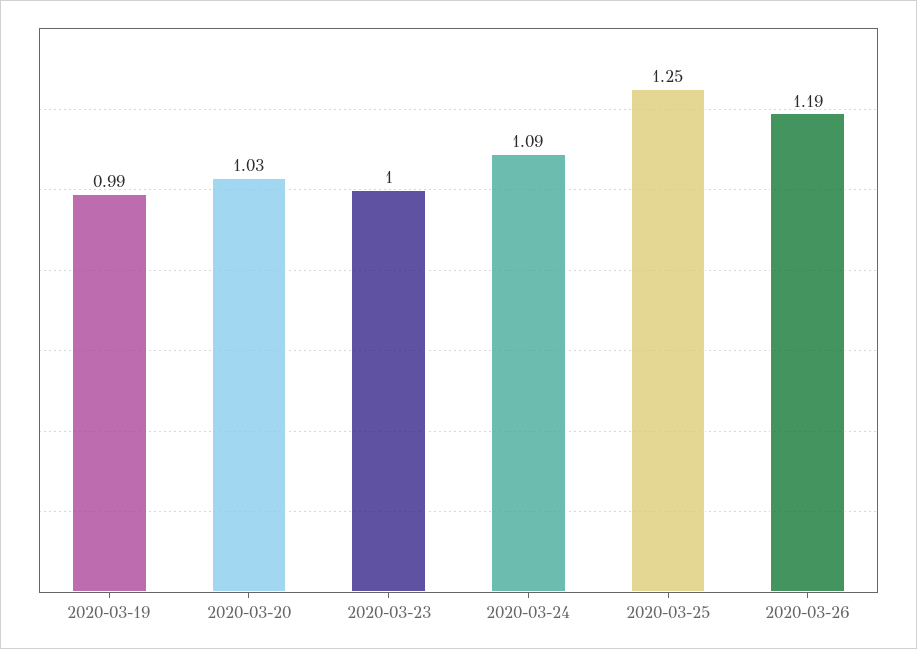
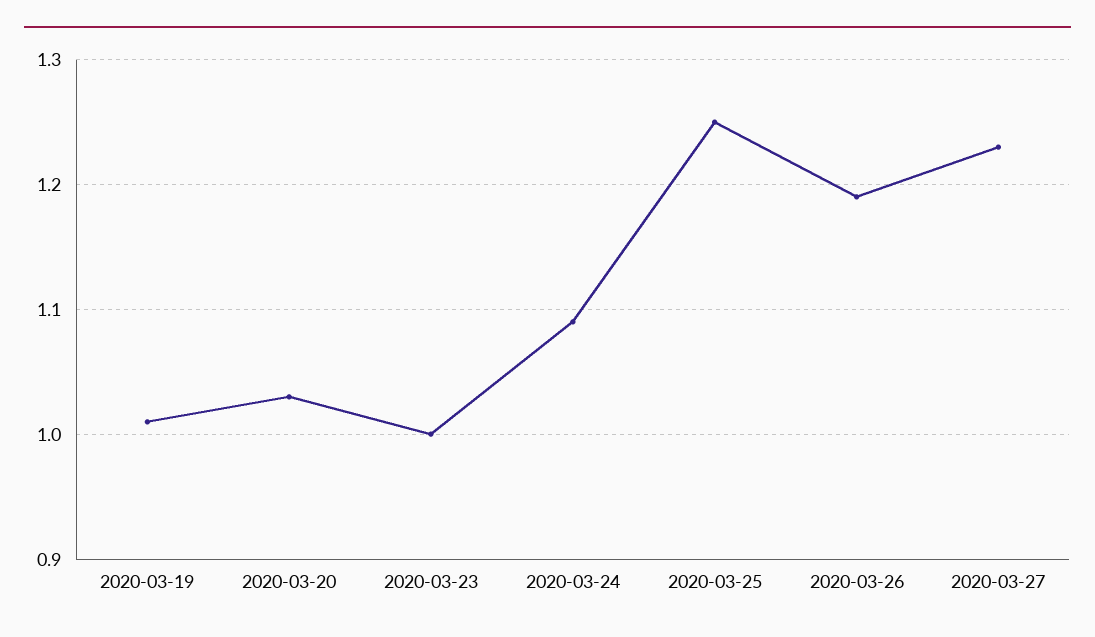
2020-03-19: 0.99 -> 1.01
2020-03-27: none -> 1.23

